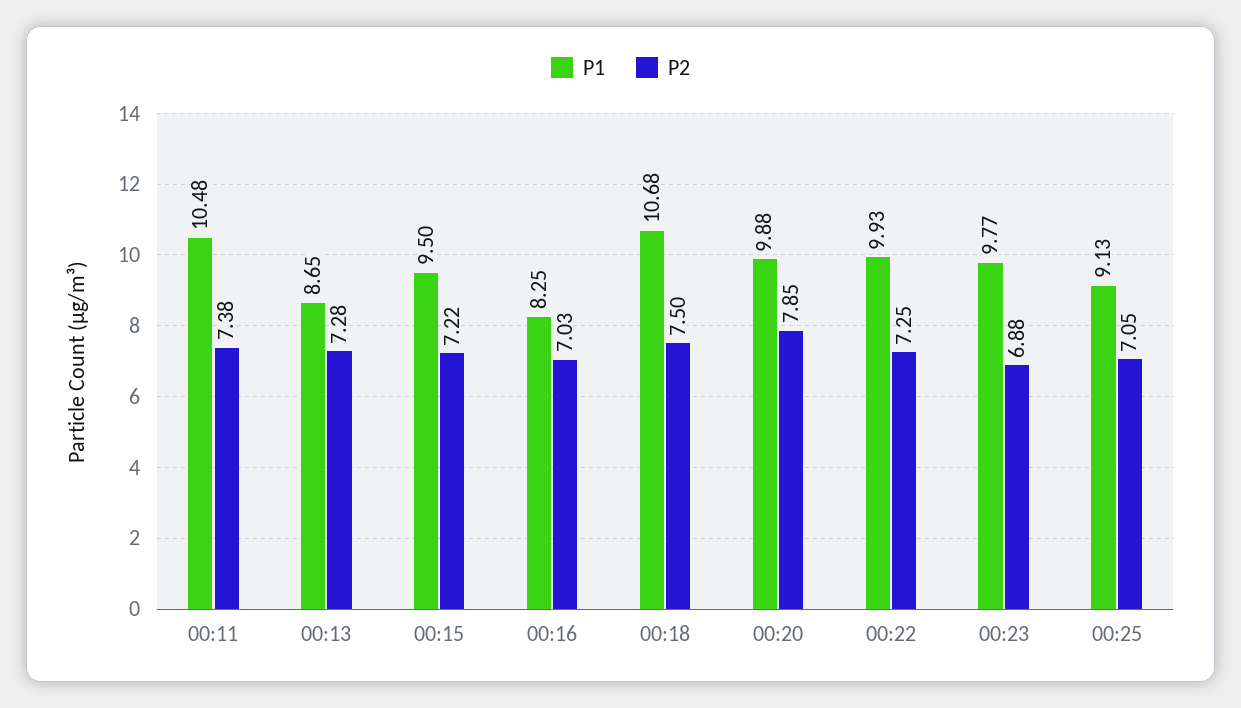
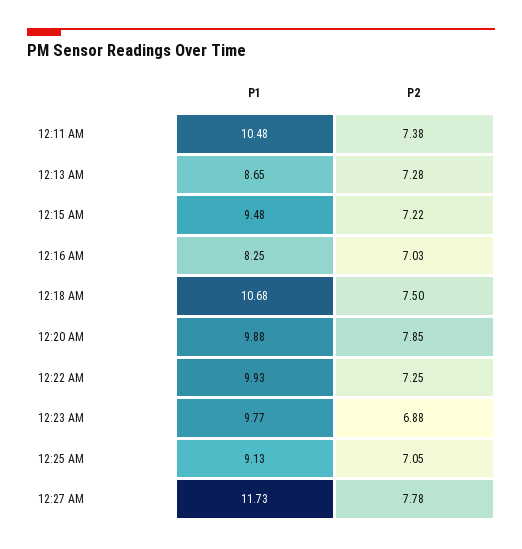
P1, 00:15: 9.5 -> 9.48
P1, 12:27 AM: none -> 11.73
P2, 12:27 AM: none -> 7.78

